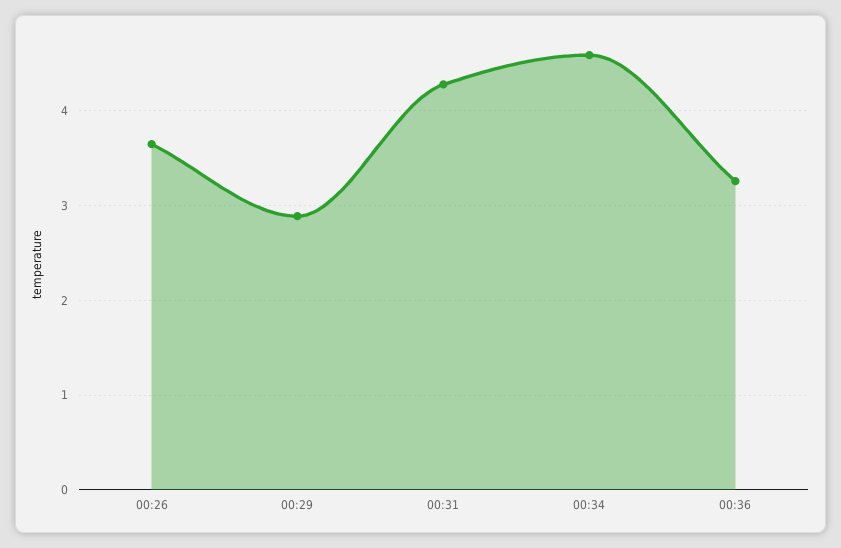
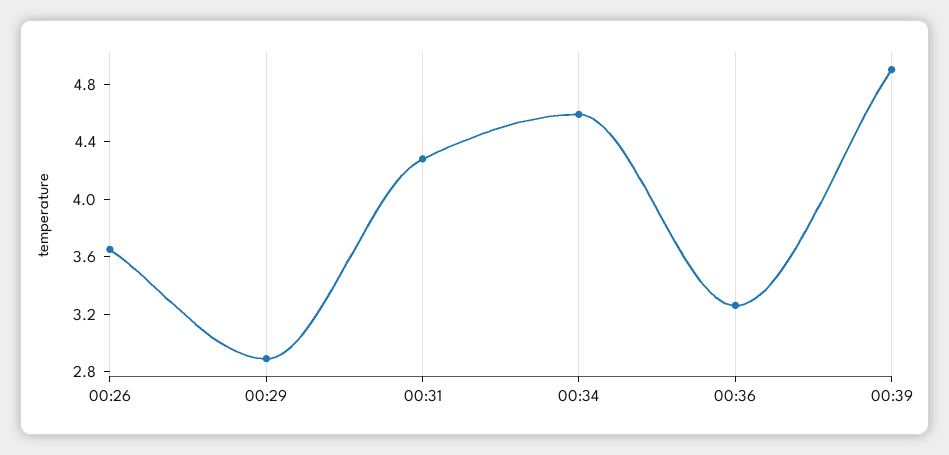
00:39: none -> 4.9

